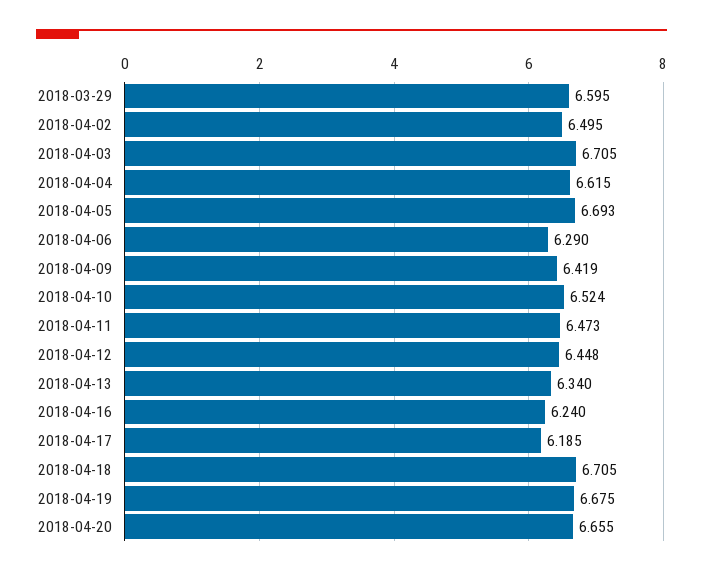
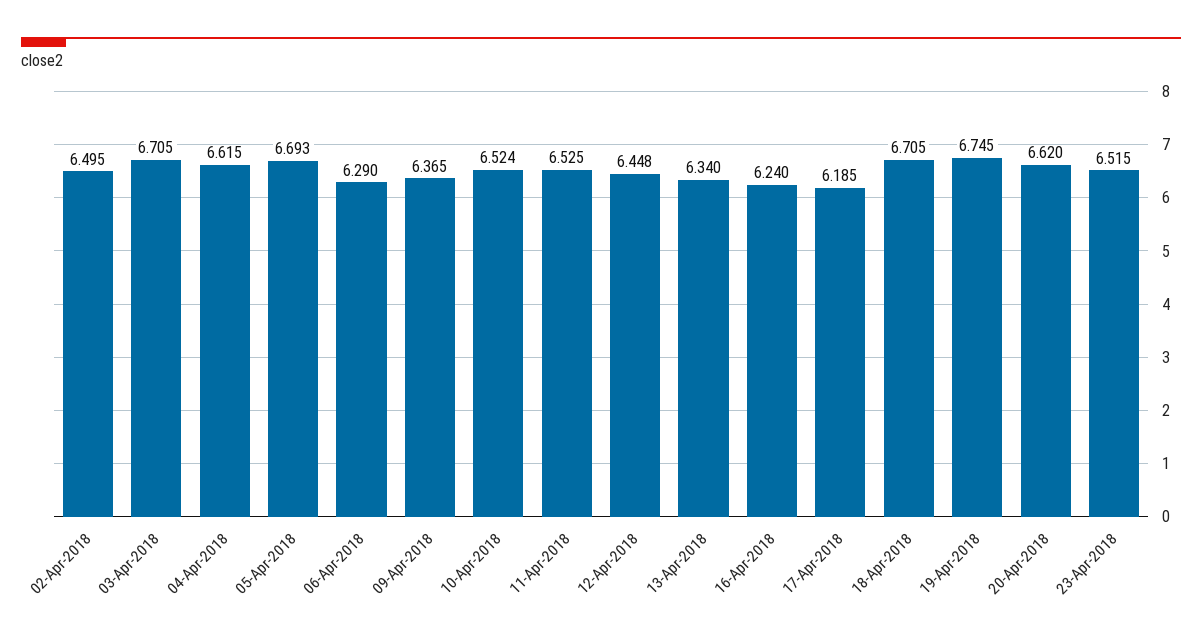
2018-03-29: 6.595 -> none
2018-04-09: 6.419 -> 6.365
2018-04-11: 6.473 -> 6.525
2018-04-19: 6.675 -> 6.745
2018-04-20: 6.655 -> 6.62
23-Apr-2018: none -> 6.515

